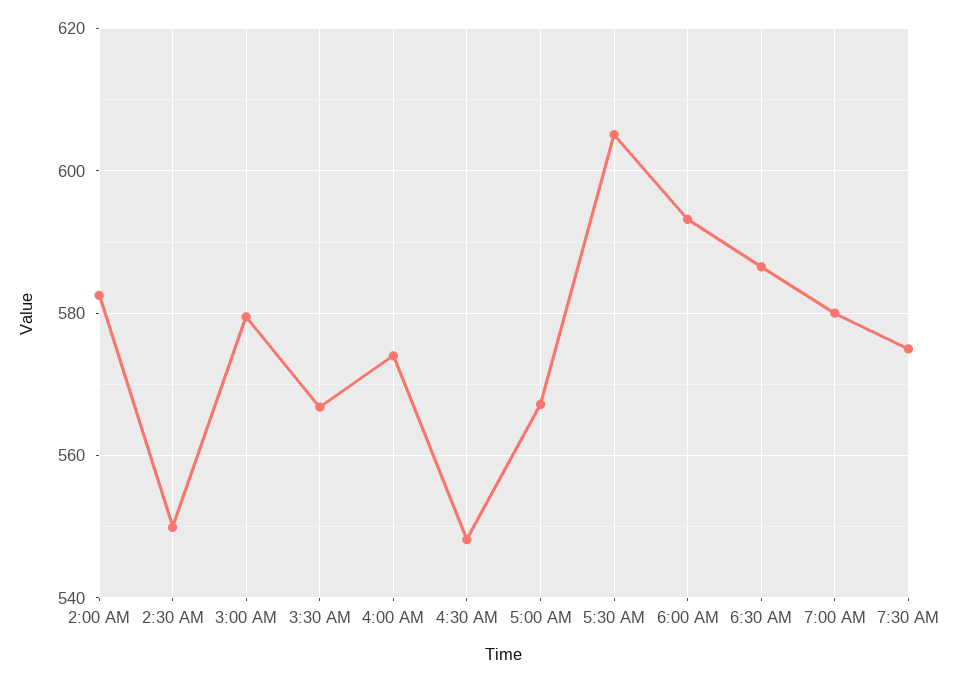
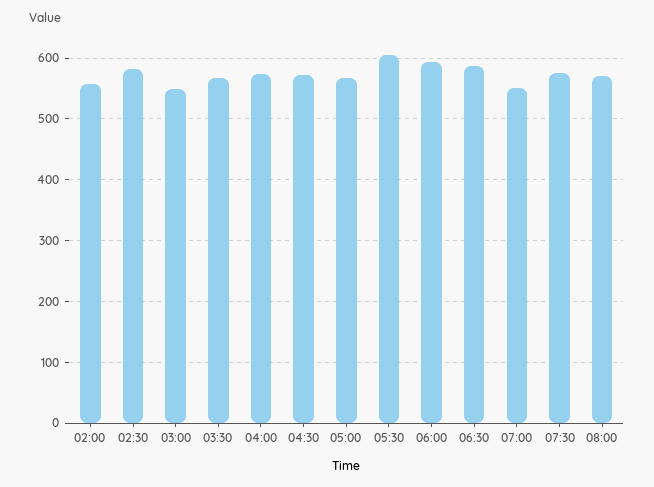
2:00 AM: 582 -> 560
2:30 AM: 550 -> 580
3:00 AM: 580 -> 550
4:30 AM: 548 -> 570
7:00 AM: 580 -> 550
08:00: none -> 570

